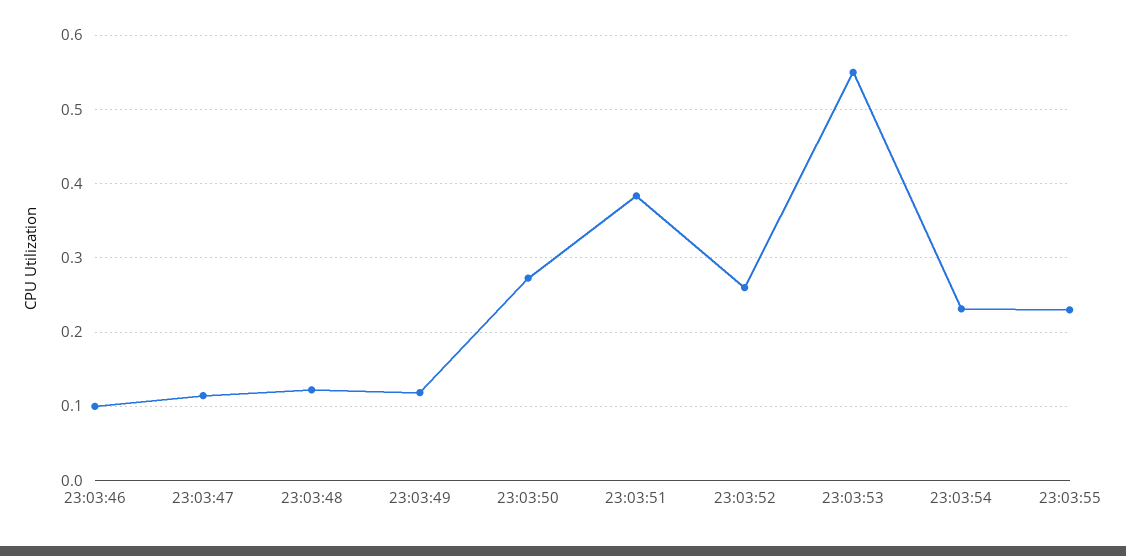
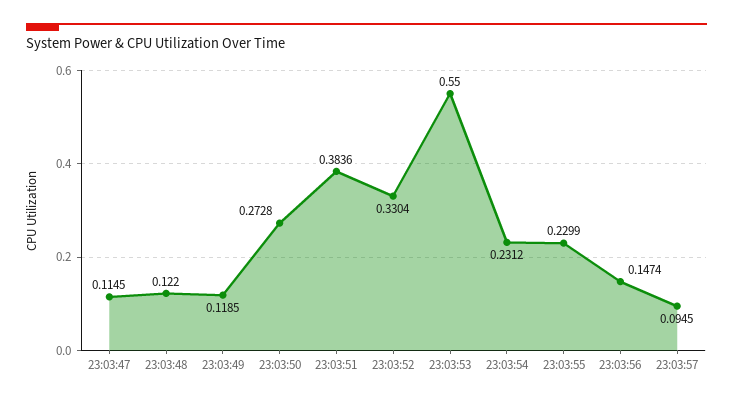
23:03:46: 0.1 -> none
23:03:52: 0.26 -> 0.3304
23:03:56: none -> 0.1474
23:03:57: none -> 0.0945

